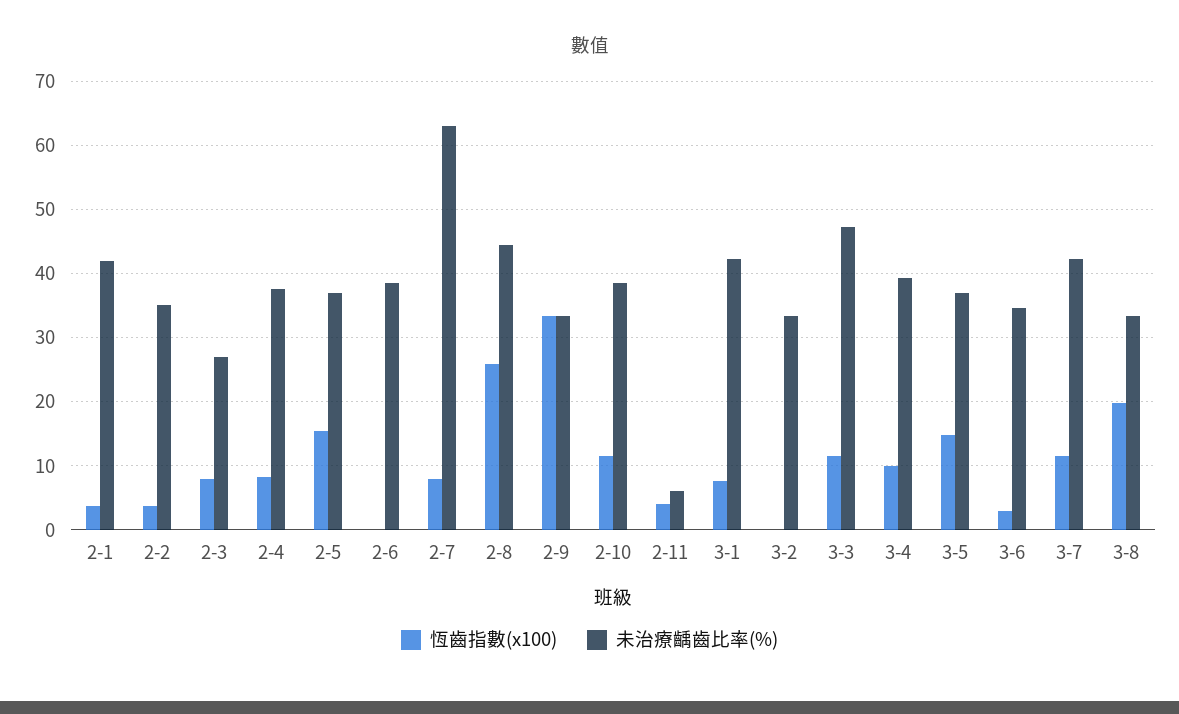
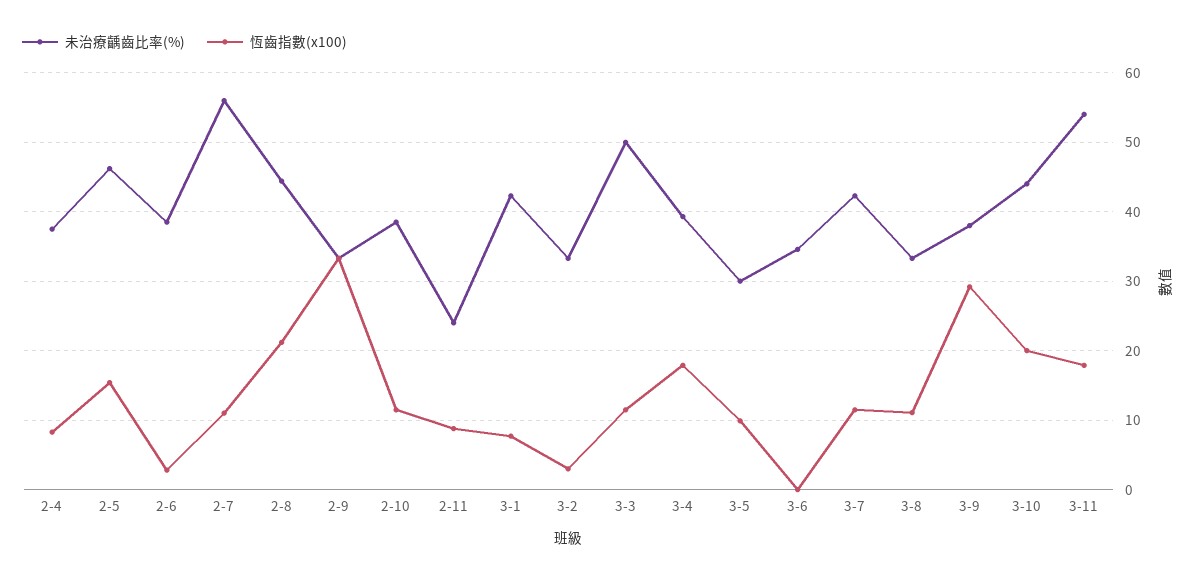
恆齒指數(x100), 2-1: 4 -> none
未治療齲齒比率(%), 2-1: 42 -> none
恆齒指數(x100), 2-2: 4 -> none
未治療齲齒比率(%), 2-2: 35 -> none
恆齒指數(x100), 2-3: 8 -> none
未治療齲齒比率(%), 2-3: 27 -> none
未治療齲齒比率(%), 2-5: 37 -> 46
恆齒指數(x100), 2-6: 0 -> 3
恆齒指數(x100), 2-7: 8 -> 11
未治療齲齒比率(%), 2-7: 63 -> 56
恆齒指數(x100), 2-8: 26 -> 21
恆齒指數(x100), 2-11: 4 -> 9
未治療齲齒比率(%), 2-11: 6 -> 24
恆齒指數(x100), 3-2: 0 -> 3
未治療齲齒比率(%), 3-3: 47 -> 50
恆齒指數(x100), 3-4: 10 -> 18
恆齒指數(x100), 3-5: 15 -> 10
未治療齲齒比率(%), 3-5: 37 -> 30
恆齒指數(x100), 3-6: 3 -> 0
恆齒指數(x100), 3-8: 20 -> 11
未治療齲齒比率(%), 3-9: none -> 38
恆齒指數(x100), 3-9: none -> 29
未治療齲齒比率(%), 3-10: none -> 44
恆齒指數(x100), 3-10: none -> 20
未治療齲齒比率(%), 3-11: none -> 54
恆齒指數(x100), 3-11: none -> 18

